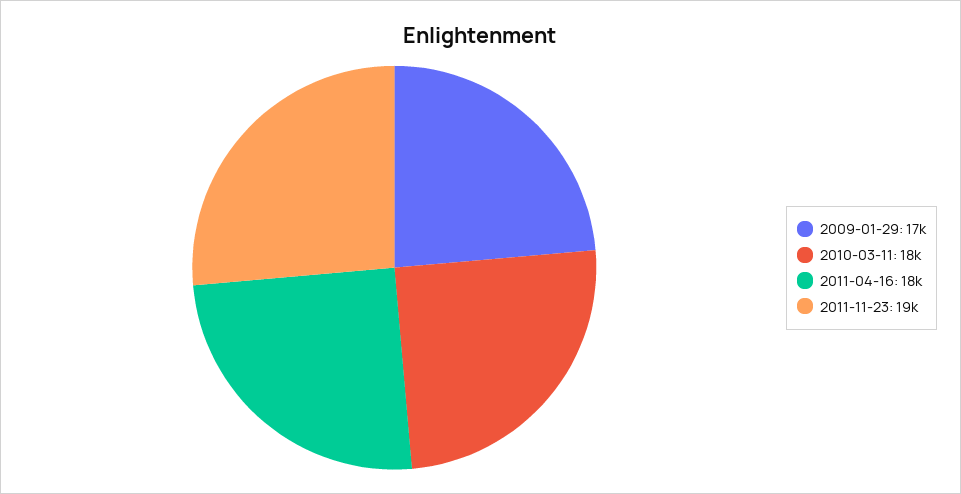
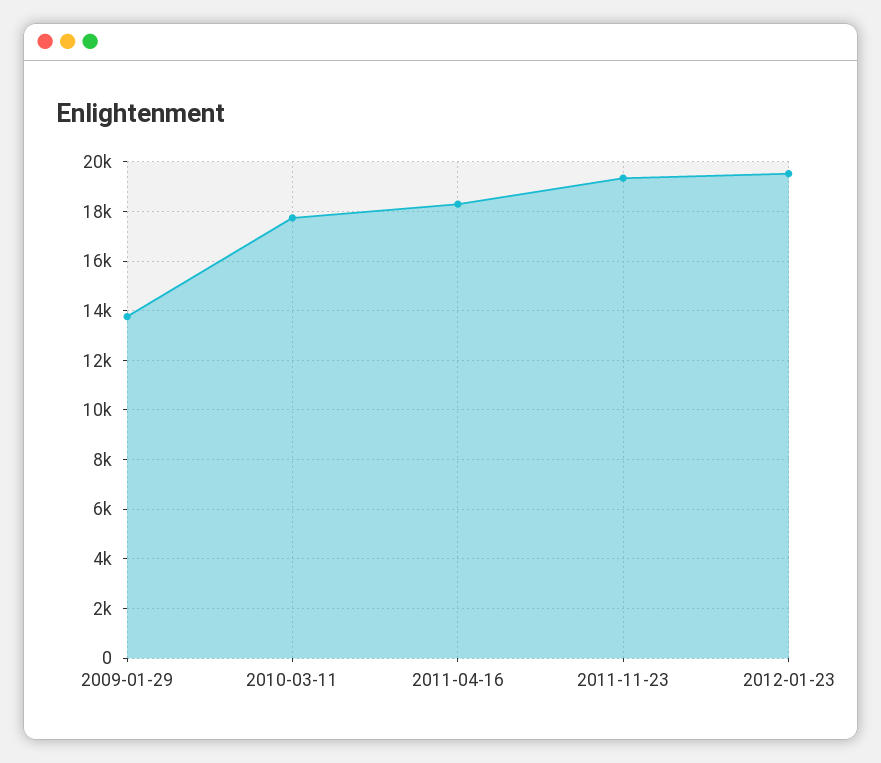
2009-01-29: 17000 -> 13750
2012-01-23: none -> 19500

